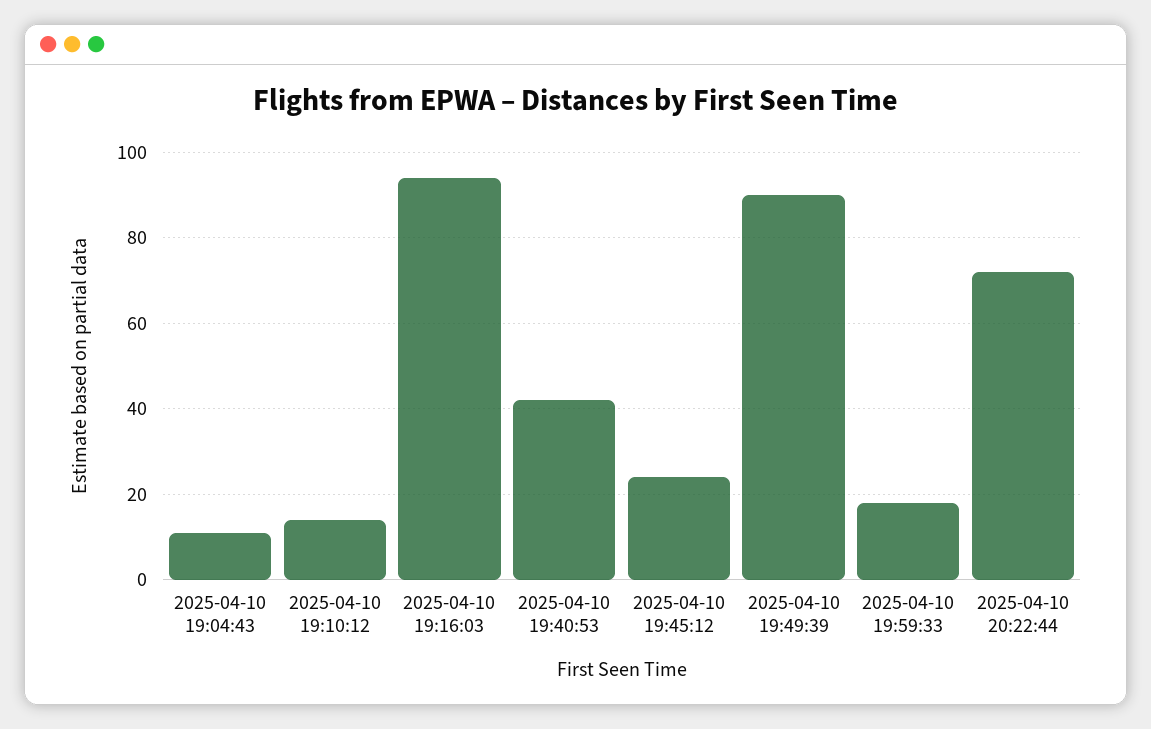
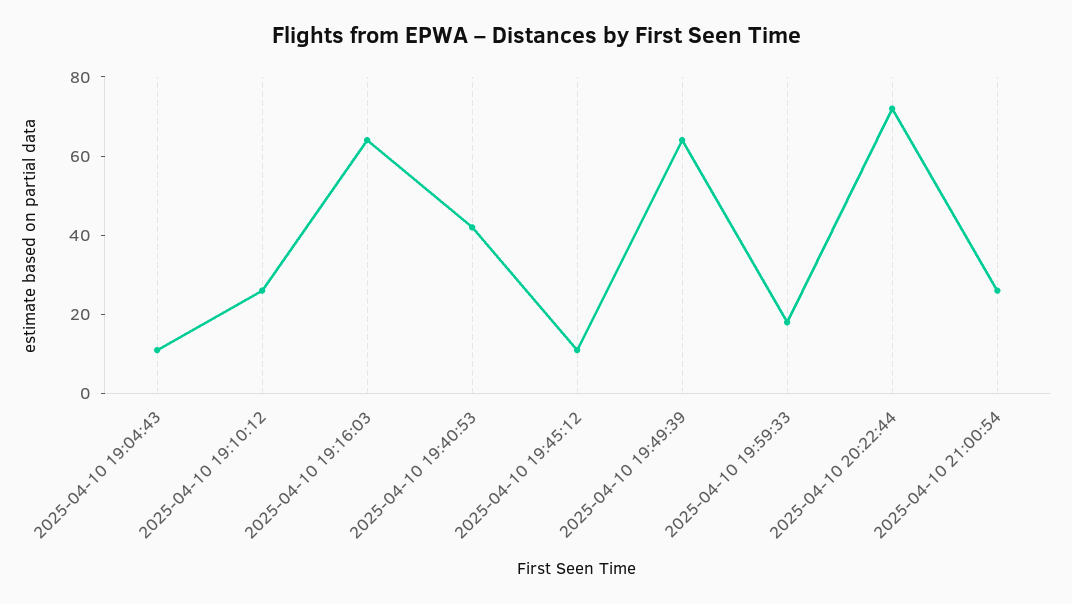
2025-04-10 19:10:12: 15 -> 25
2025-04-10 19:16:03: 95 -> 65
2025-04-10 19:45:12: 25 -> 10
2025-04-10 19:49:39: 90 -> 65
2025-04-10 21:00:54: none -> 25

